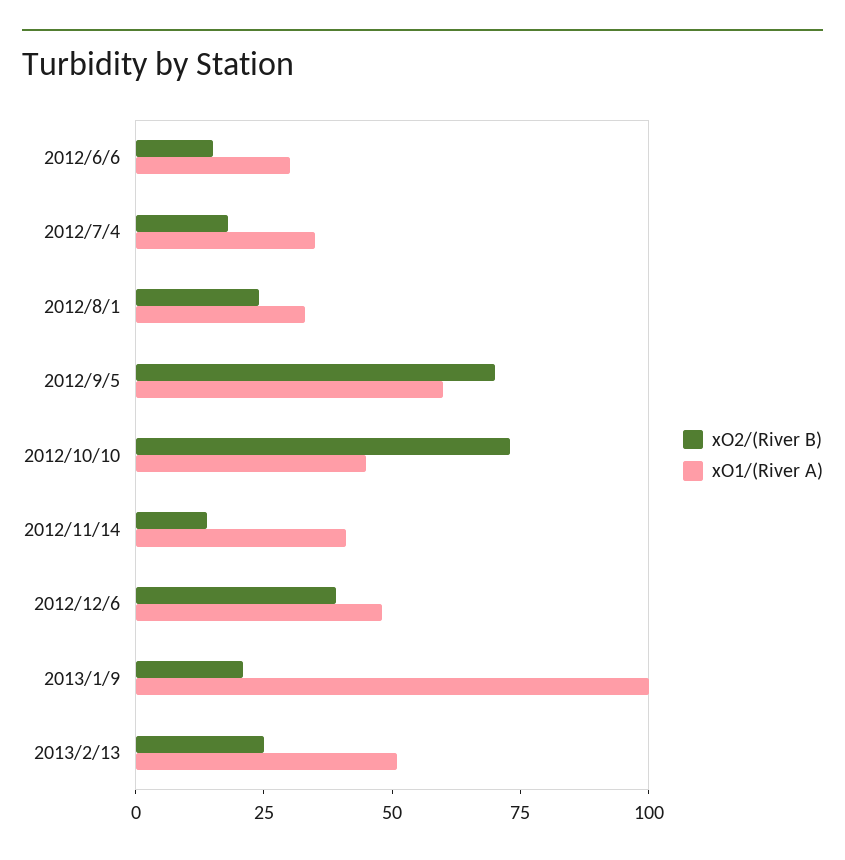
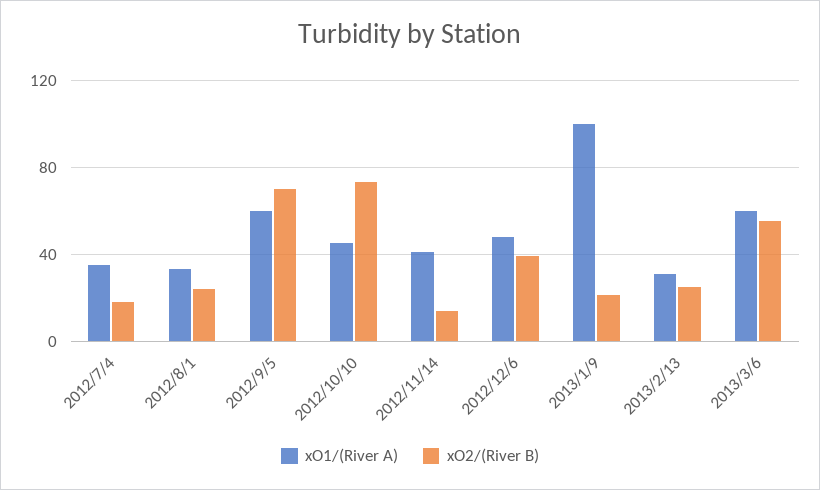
xO2/(River B), 2012/6/6: 15 -> none
xO1/(River A), 2012/6/6: 30 -> none
xO1/(River A), 2013/2/13: 50 -> 30
xO1/(River A), 2013/3/6: none -> 60
xO2/(River B), 2013/3/6: none -> 55

